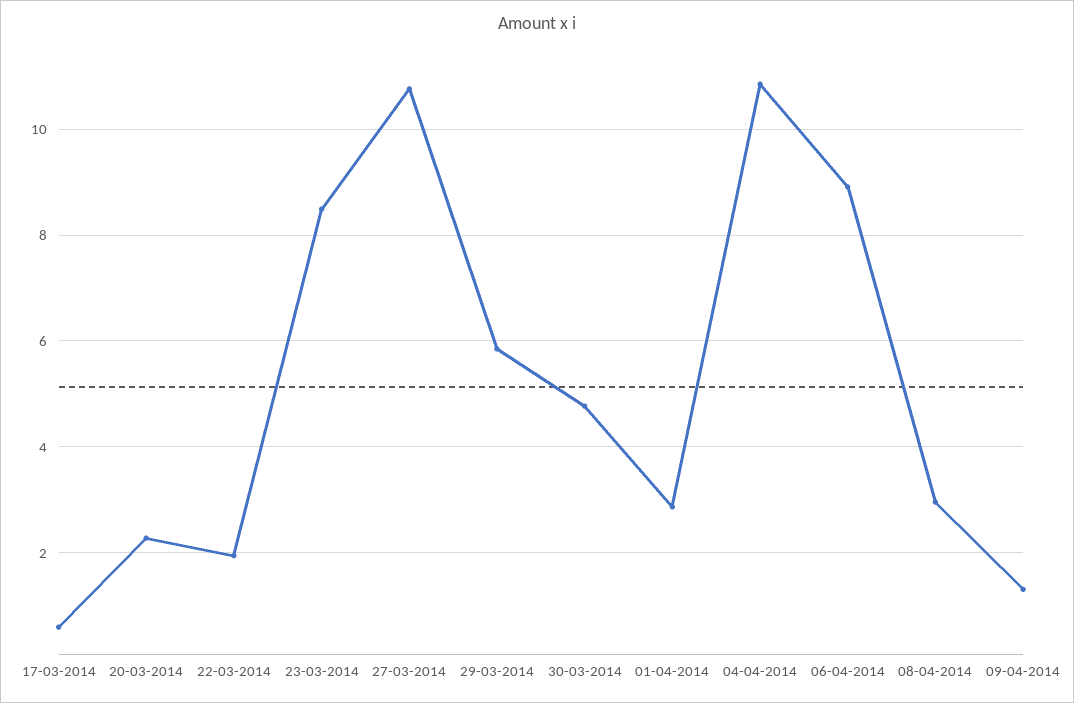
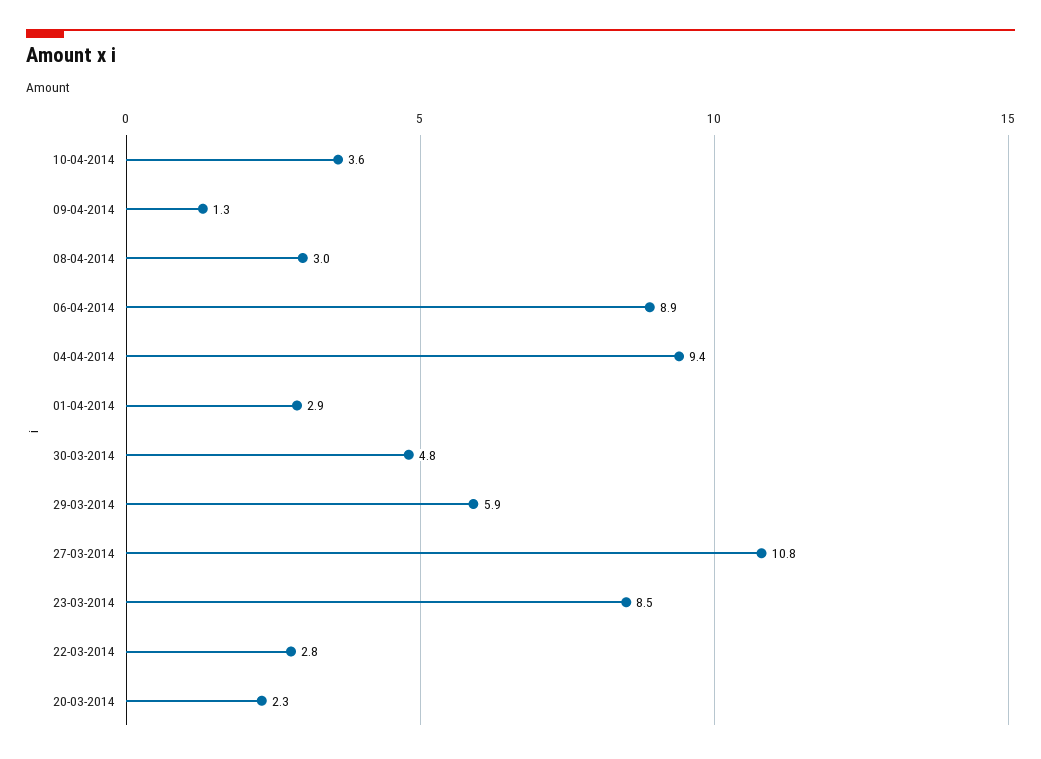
17-03-2014: 0.6 -> none
22-03-2014: 2 -> 2.8
04-04-2014: 10.8 -> 9.4
10-04-2014: none -> 3.6

